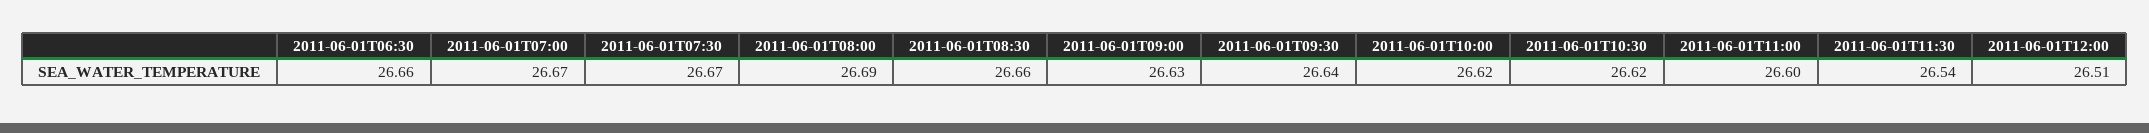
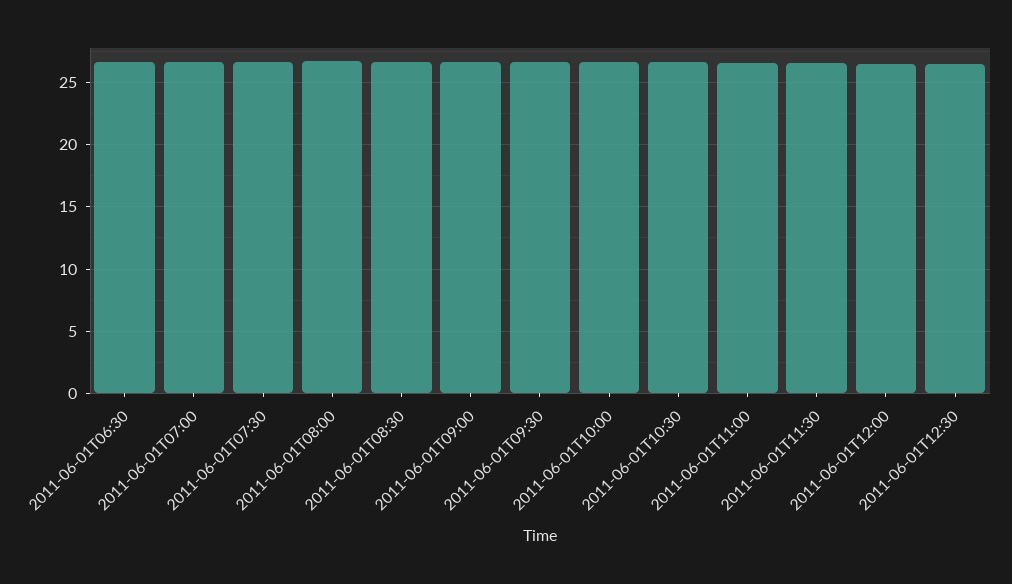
2011-06-01T12:30: none -> 26.5

